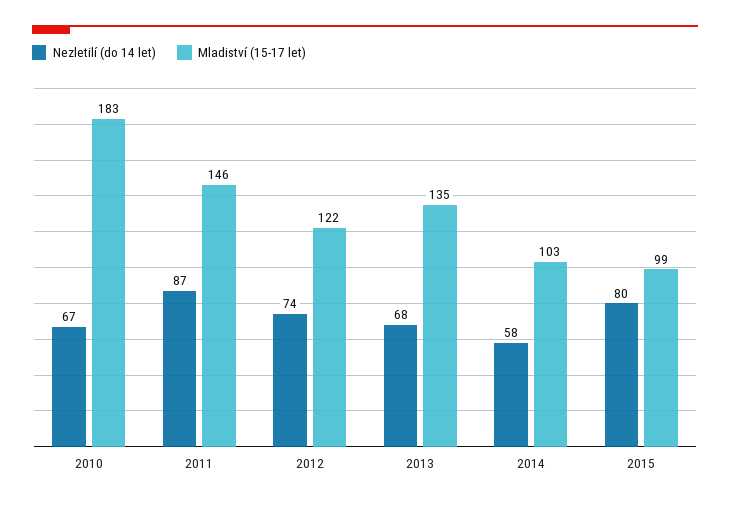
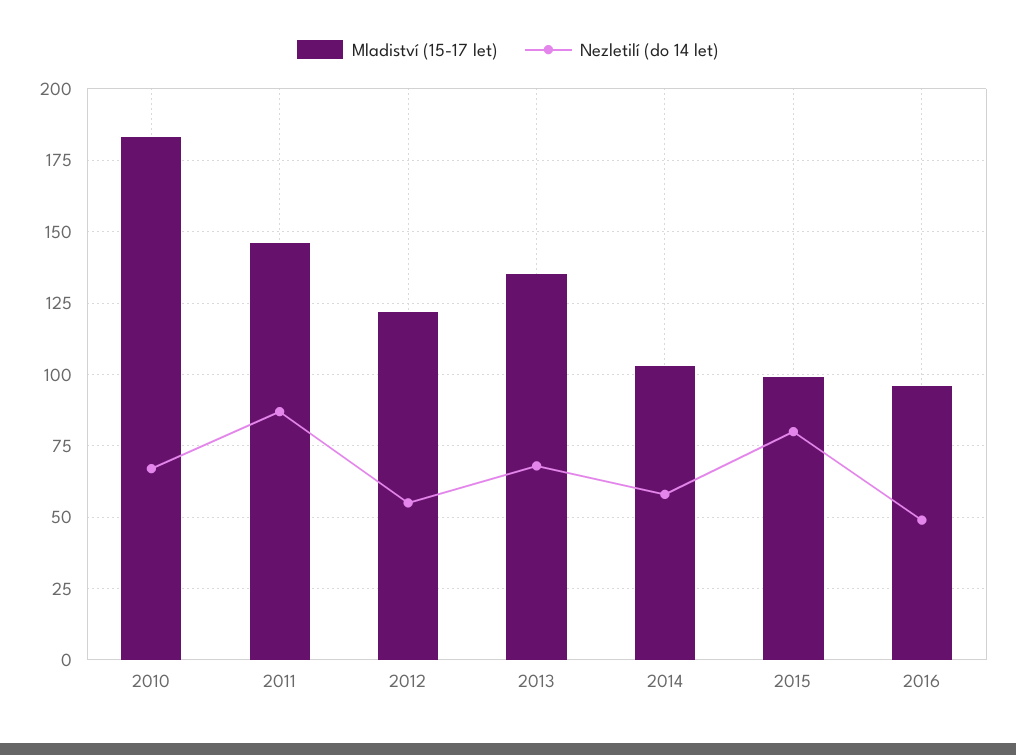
Nezletilí (do 14 let), 2012: 74 -> 55
Mladiství (15-17 let), 2016: none -> 95
Nezletilí (do 14 let), 2016: none -> 50

